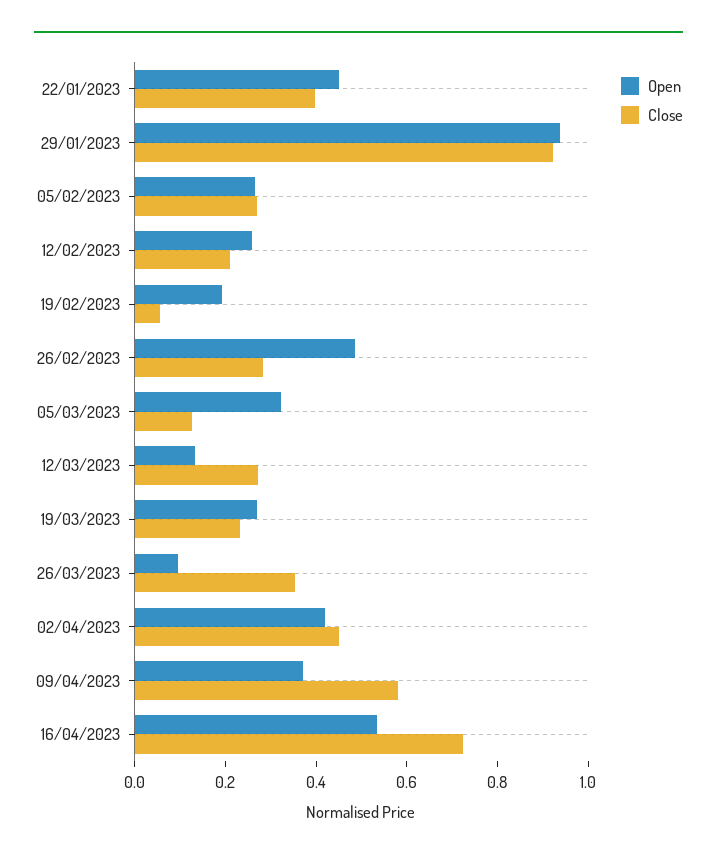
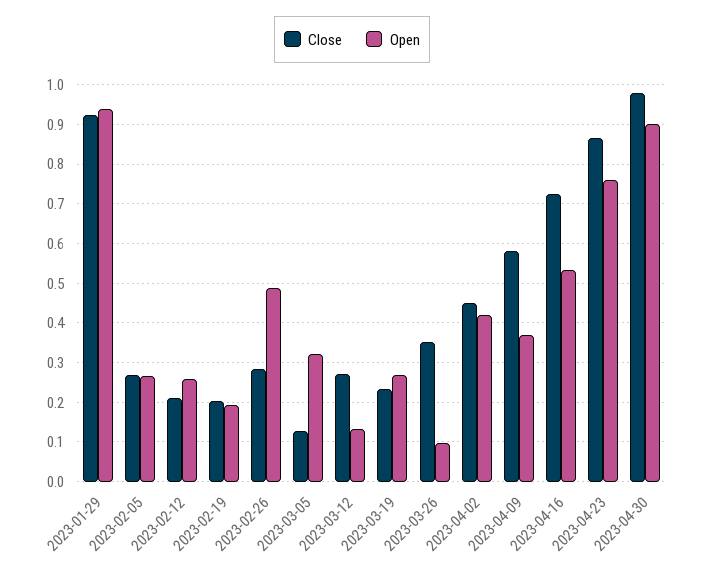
Open, 22/01/2023: 0.45 -> none
Close, 22/01/2023: 0.4 -> none
Close, 19/02/2023: 0.05 -> 0.2
Close, 2023-04-23: none -> 0.86
Open, 2023-04-23: none -> 0.76
Close, 2023-04-30: none -> 0.98
Open, 2023-04-30: none -> 0.9

